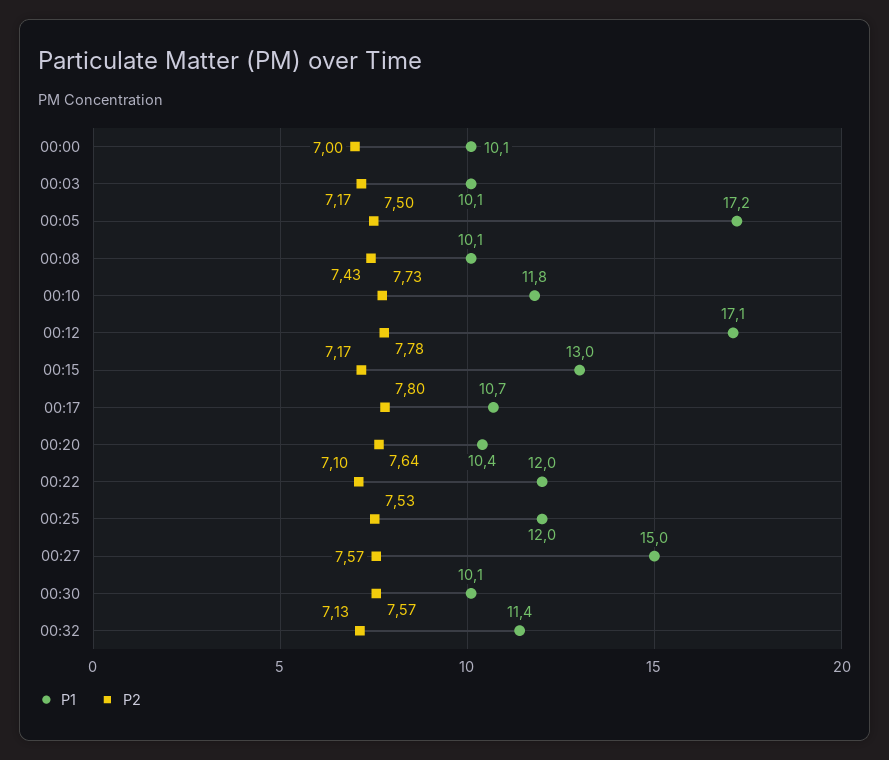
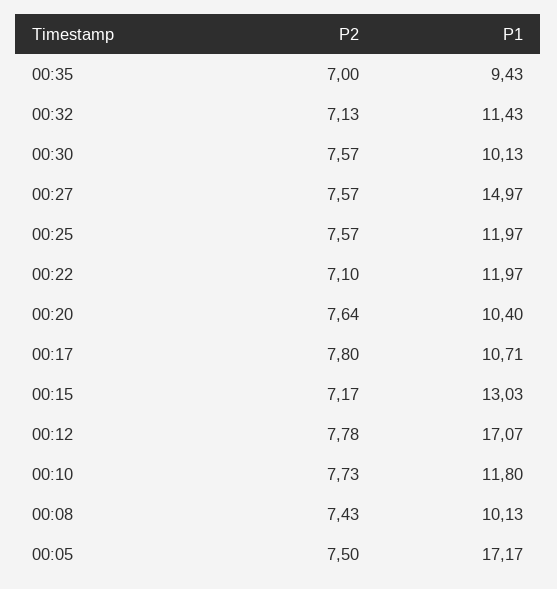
P1, 00:00: 10.1 -> none
P2, 00:00: 7 -> none
P1, 00:03: 10.1 -> none
P2, 00:03: 7.17 -> none
P2, 00:25: 7.53 -> 7.57
P2, 00:35: none -> 7
P1, 00:35: none -> 9.43

